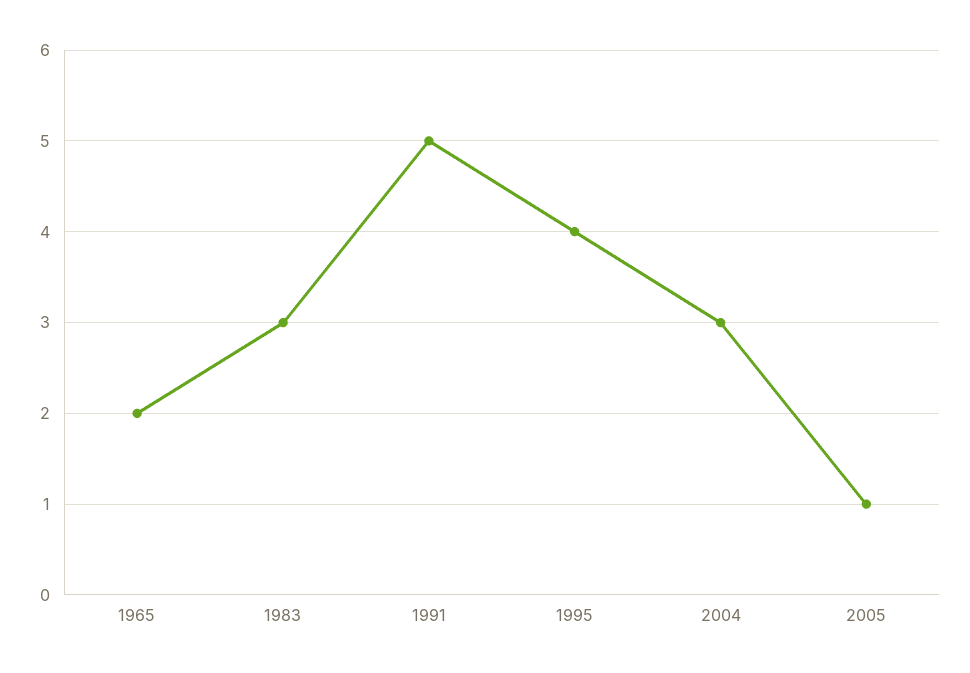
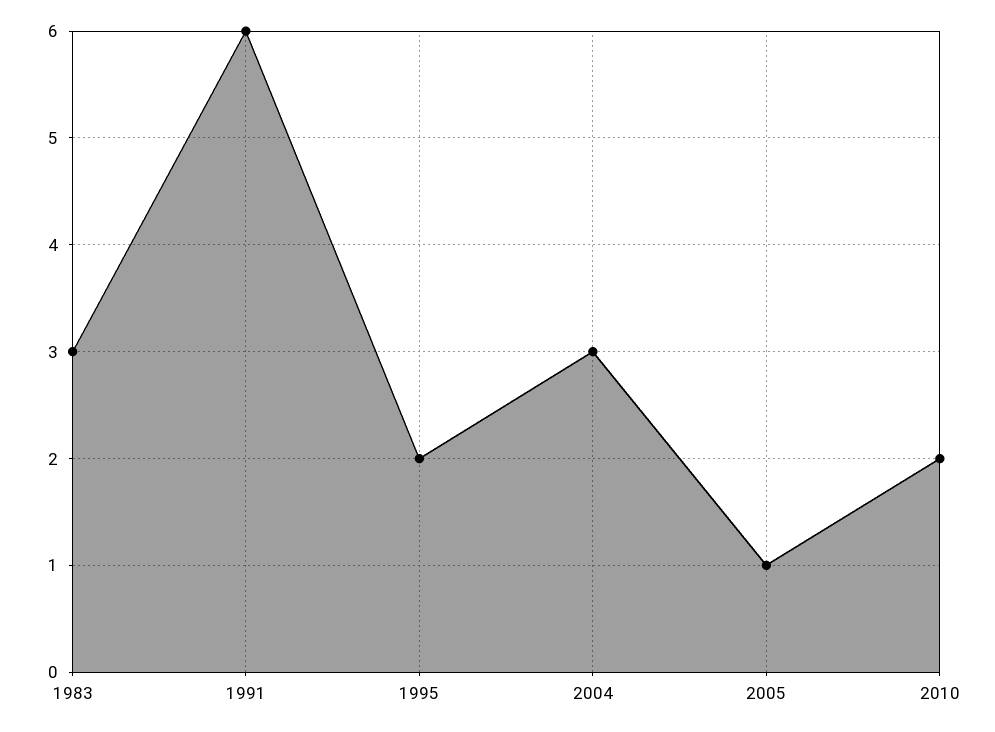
1965: 2 -> none
1991: 5 -> 6
1995: 4 -> 2
2010: none -> 2

